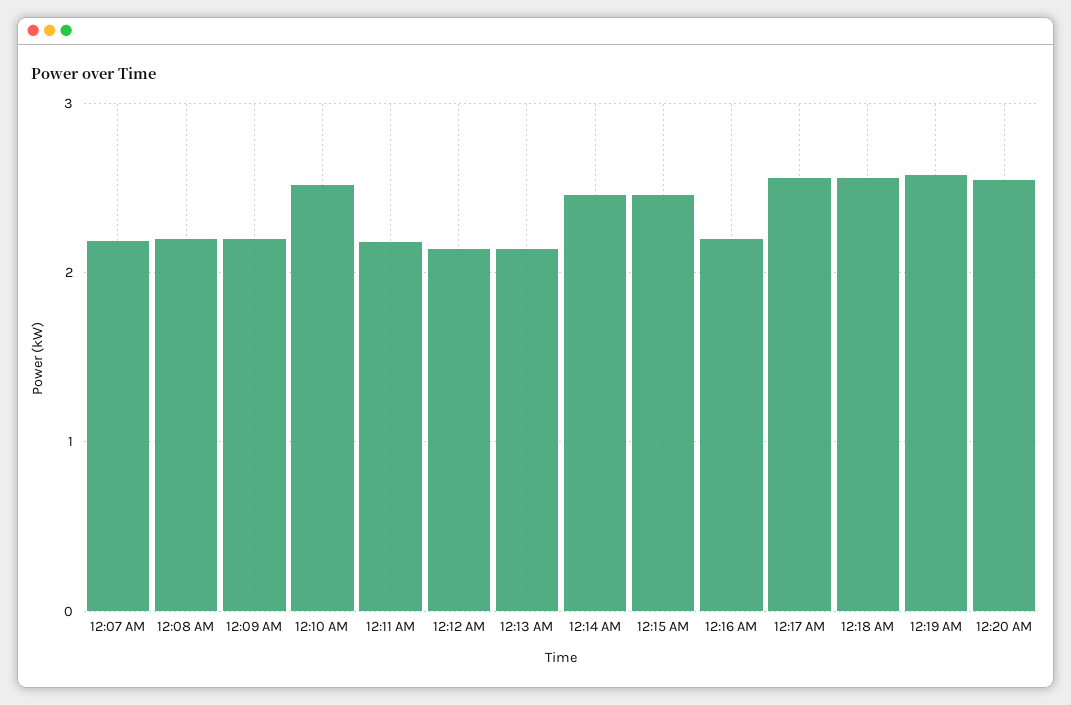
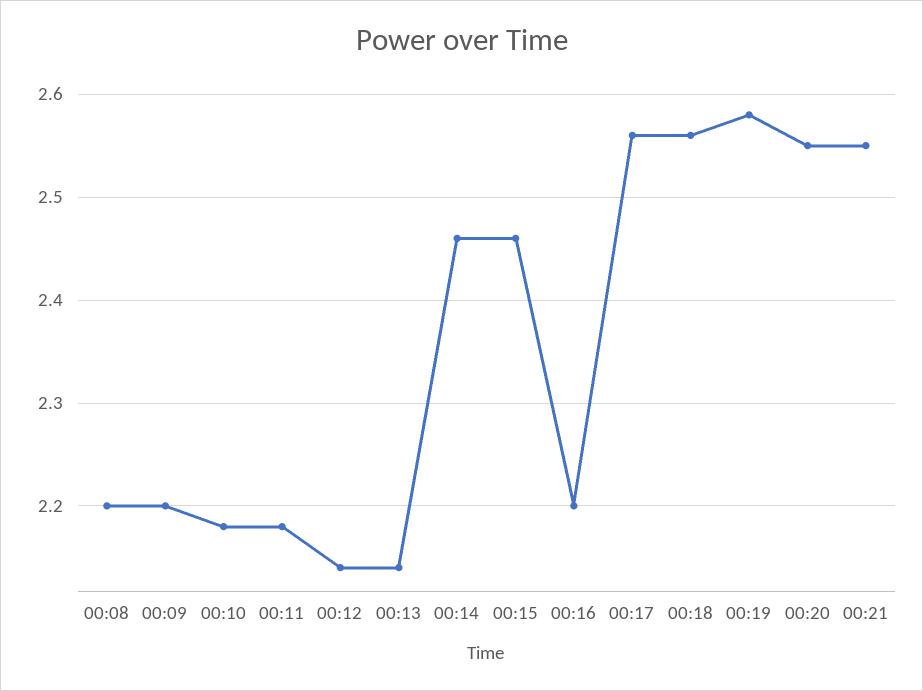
12:07 AM: 2.2 -> none
12:10 AM: 2.5 -> 2.18
00:21: none -> 2.55

